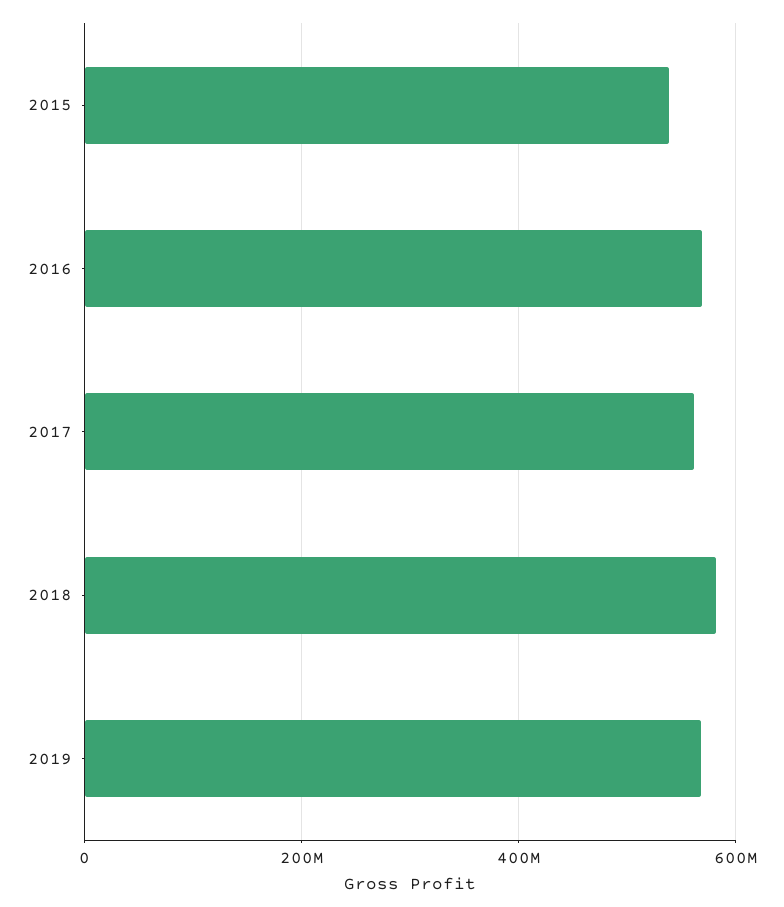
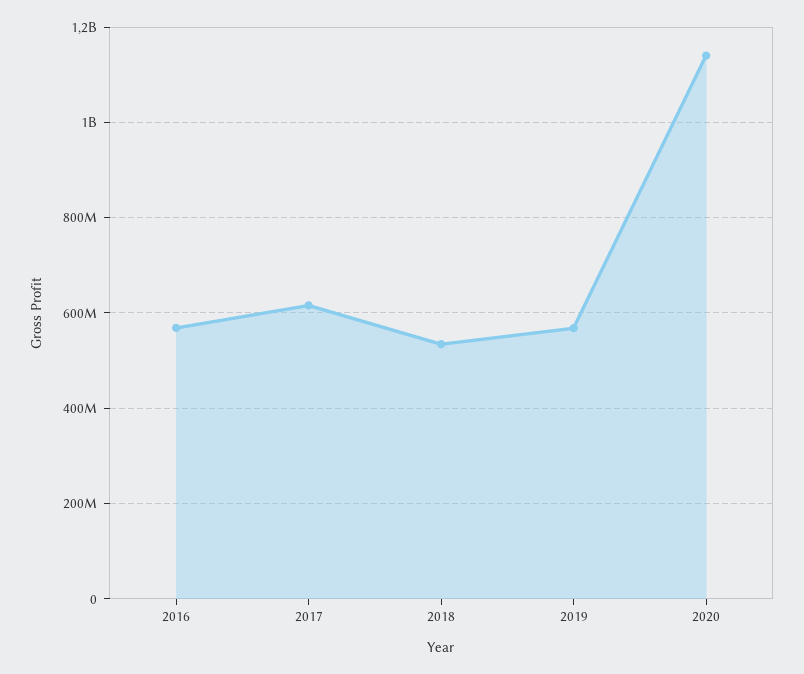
2015: 540000000 -> none
2017: 560000000 -> 620000000
2018: 580000000 -> 540000000
2020: none -> 1140000000

